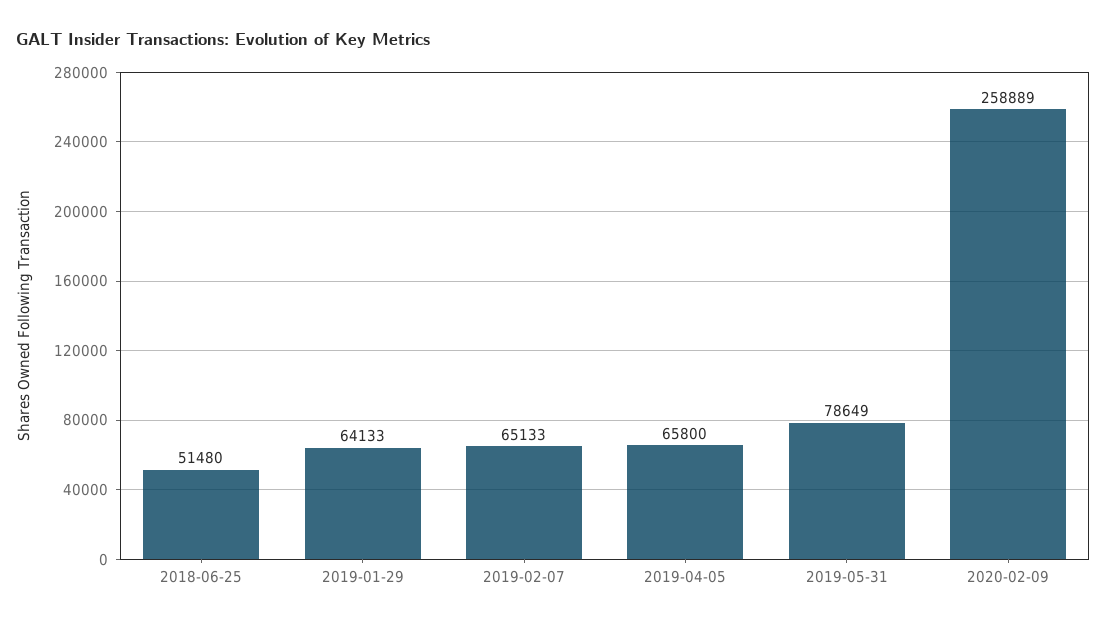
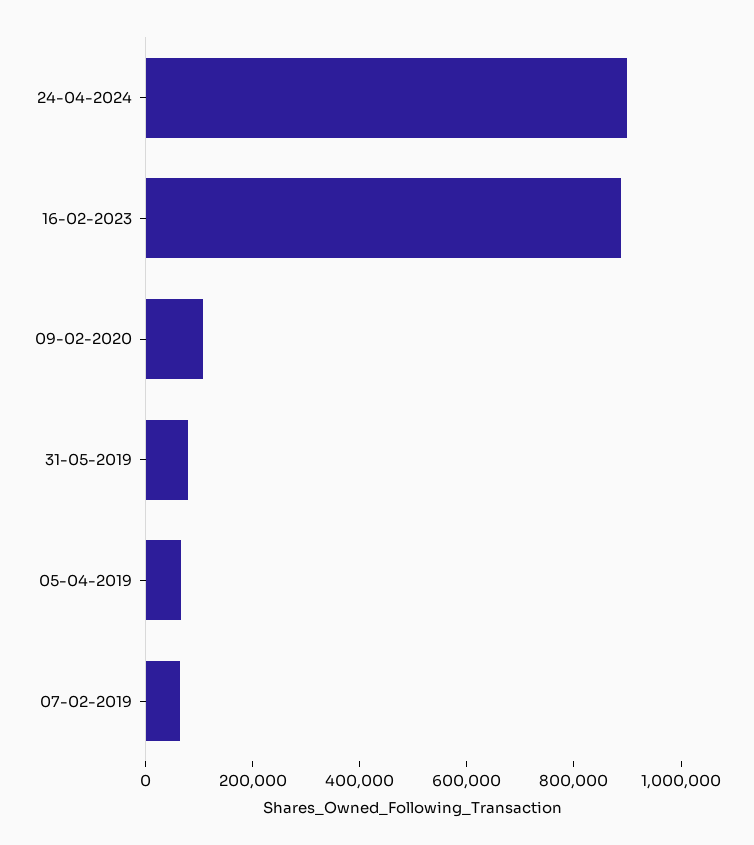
2018-06-25: 51480 -> none
2019-01-29: 64133 -> none
2020-02-09: 258889 -> 100000
24-04-2024: none -> 900000
16-02-2023: none -> 900000

